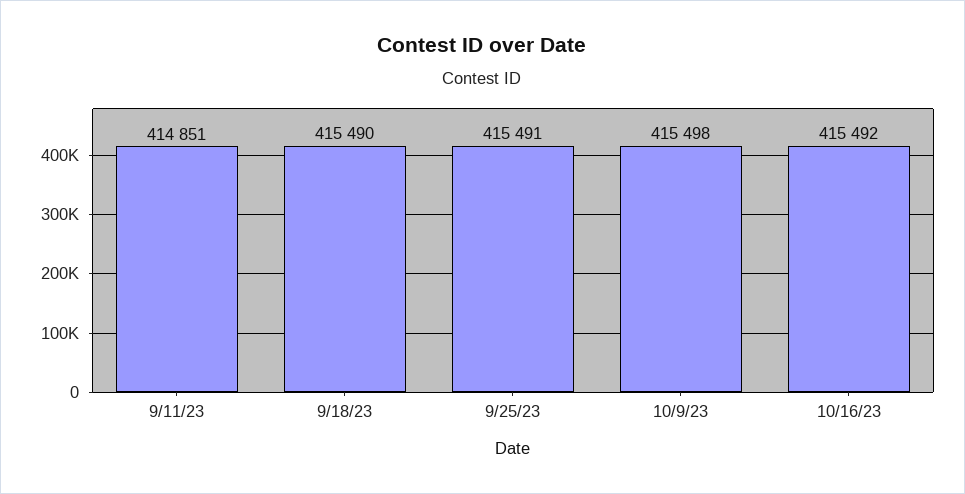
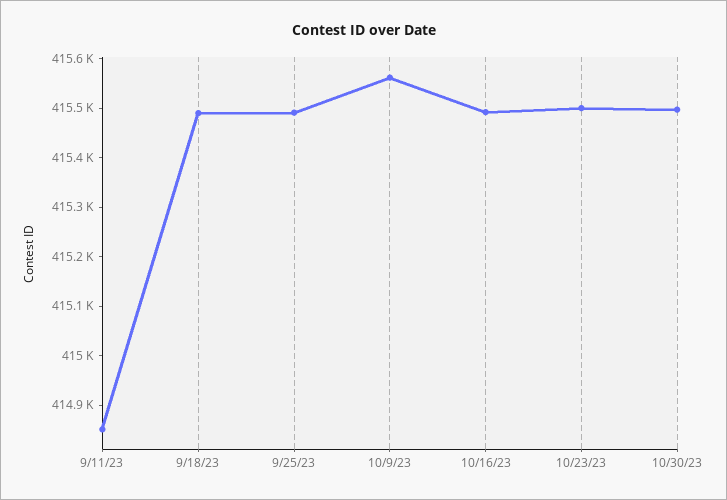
10/9/23: 415498 -> 415560
10/23/23: none -> 415500
10/30/23: none -> 415500

